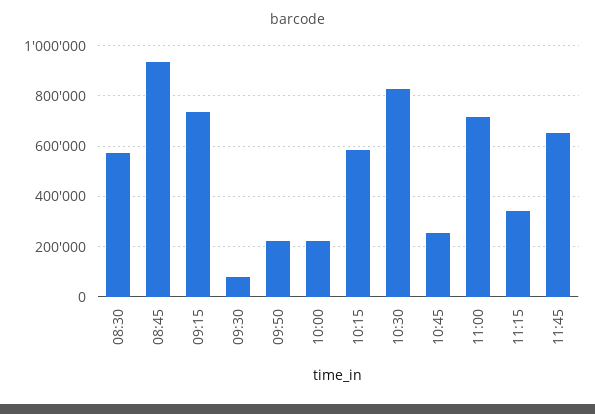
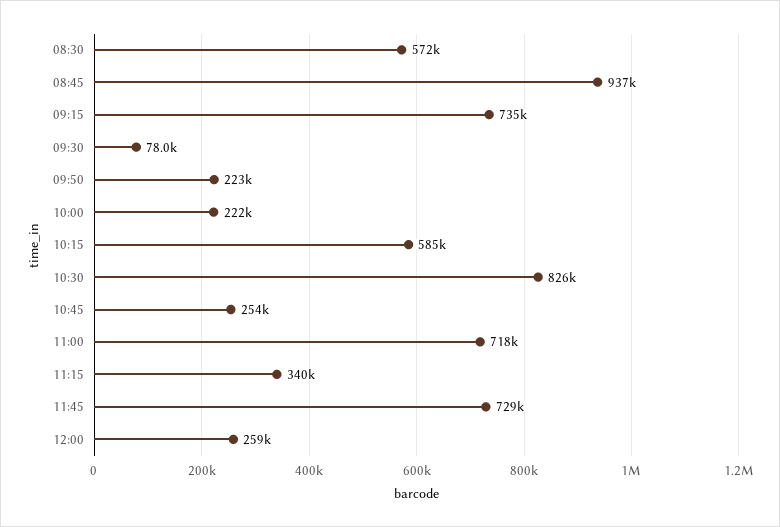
11:45: 650000 -> 729000
12:00: none -> 259000

